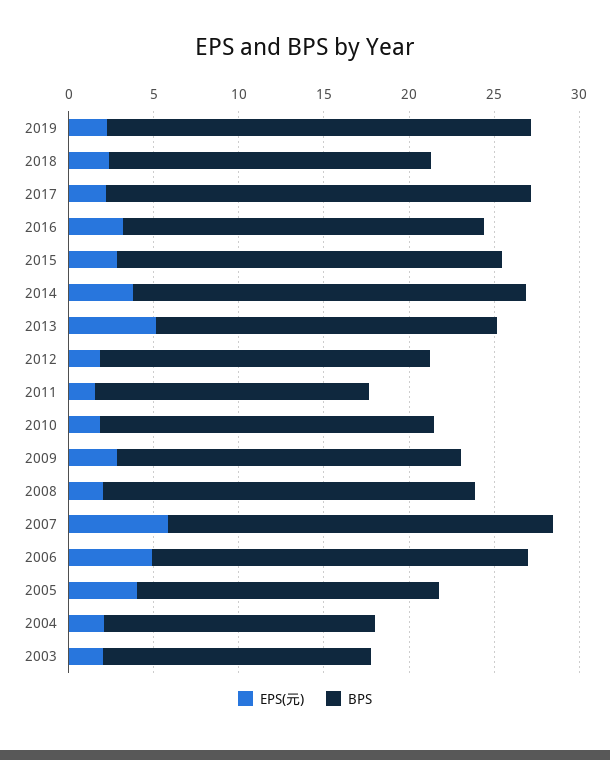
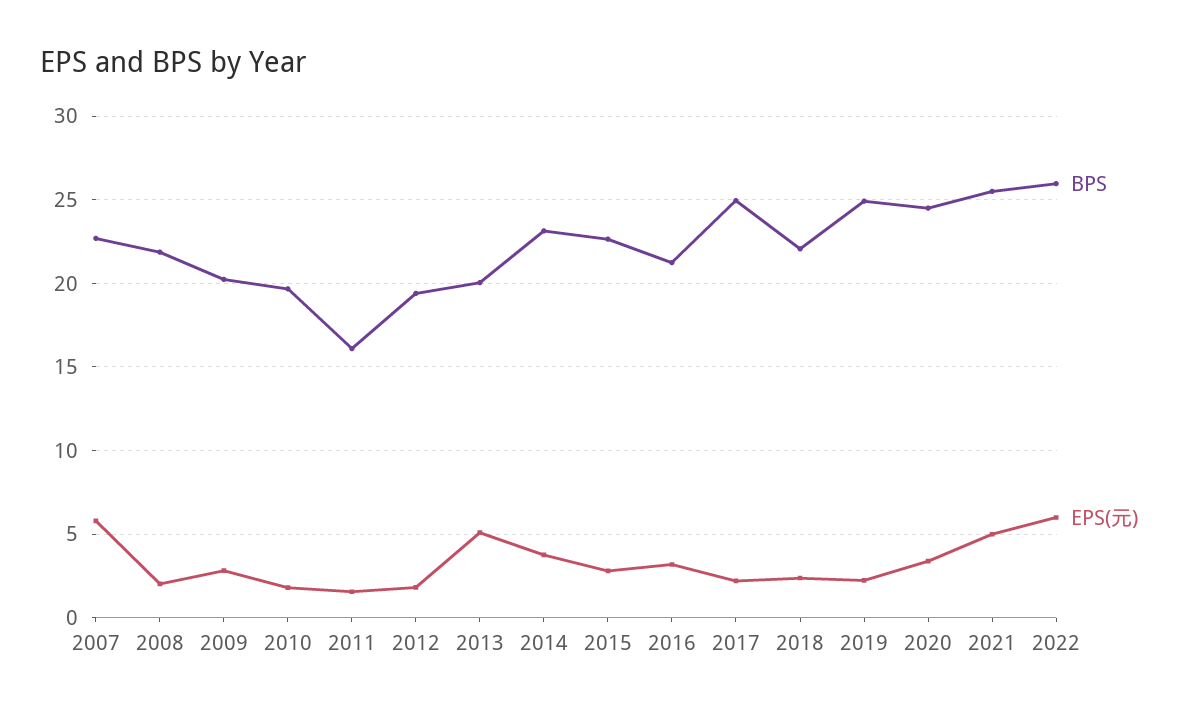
BPS, 2018: 19 -> 22
EPS(元), 2006: 5 -> none
BPS, 2006: 22 -> none
EPS(元), 2005: 4 -> none
BPS, 2005: 18 -> none
EPS(元), 2004: 2 -> none
BPS, 2004: 16 -> none
EPS(元), 2003: 2 -> none
BPS, 2003: 16 -> none
BPS, 2020: none -> 24.5
EPS(元), 2020: none -> 3.5
BPS, 2021: none -> 25.5
EPS(元), 2021: none -> 5
BPS, 2022: none -> 26
EPS(元), 2022: none -> 6

